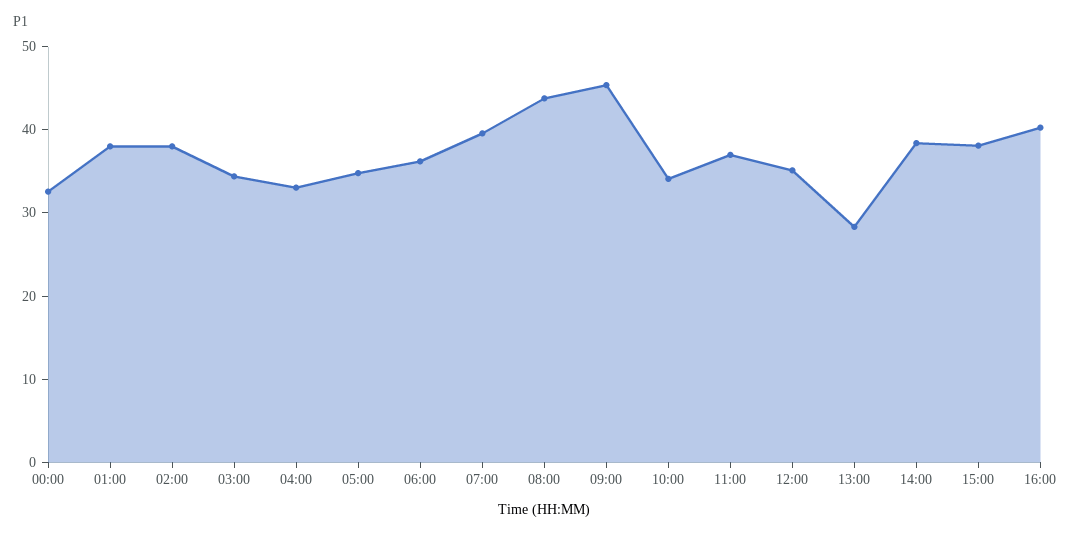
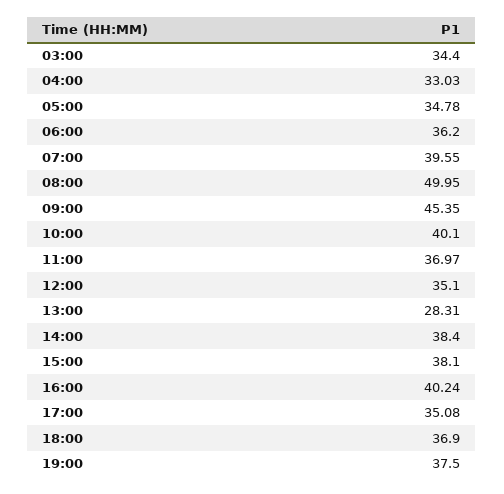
00:00: 32 -> none
01:00: 38 -> none
02:00: 38 -> none
08:00: 44 -> 49.95
10:00: 34 -> 40.1
17:00: none -> 35.08
18:00: none -> 36.9
19:00: none -> 37.5

